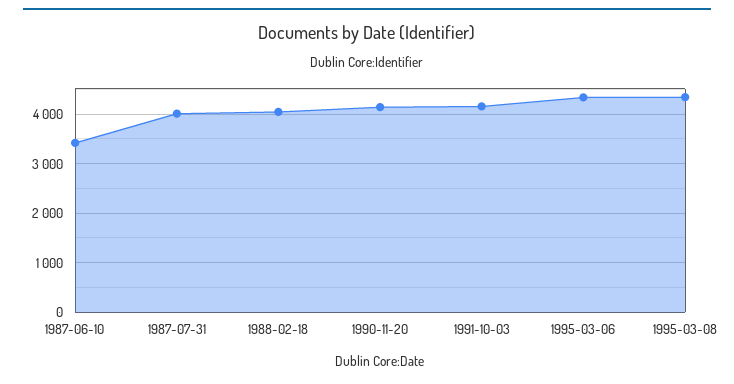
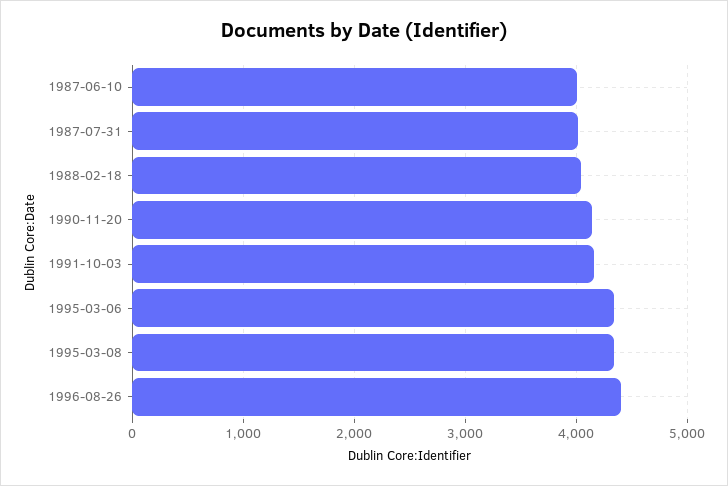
1987-06-10: 3400 -> 4000
1996-08-26: none -> 4400

